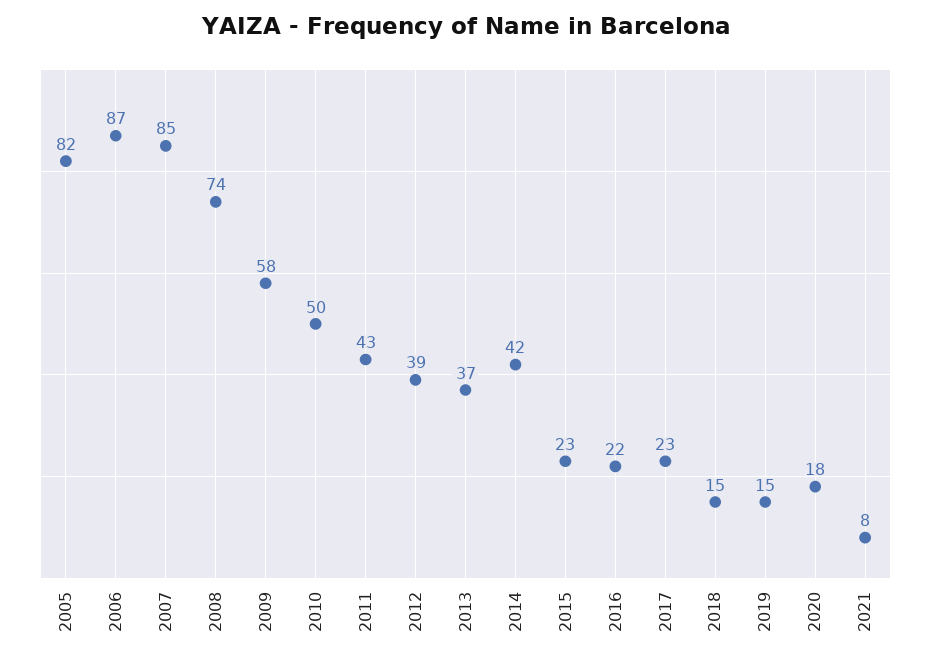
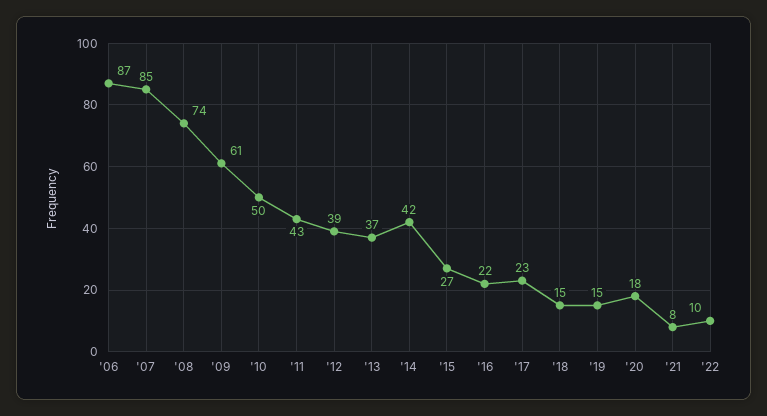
2005: 82 -> none
2009: 58 -> 61
2015: 23 -> 27
'22: none -> 10

